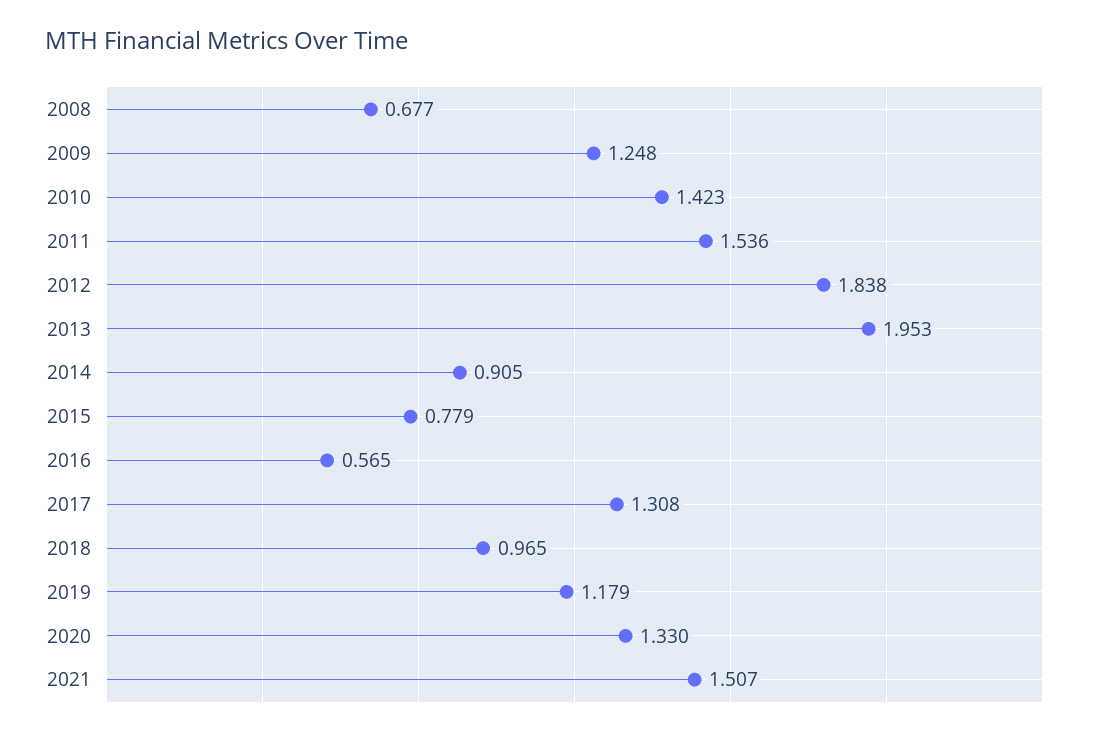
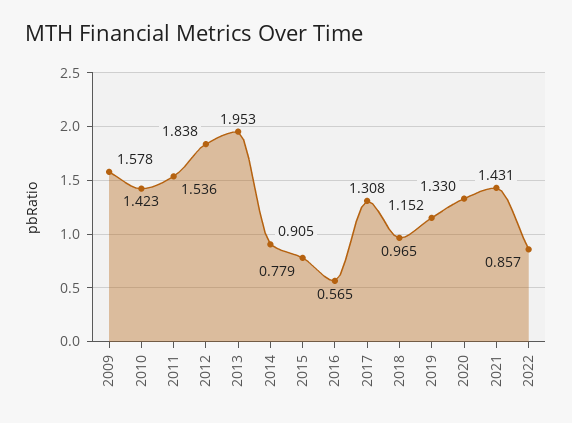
2008: 0.677 -> none
2009: 1.248 -> 1.578
2019: 1.179 -> 1.152
2021: 1.507 -> 1.431
2022: none -> 0.857

